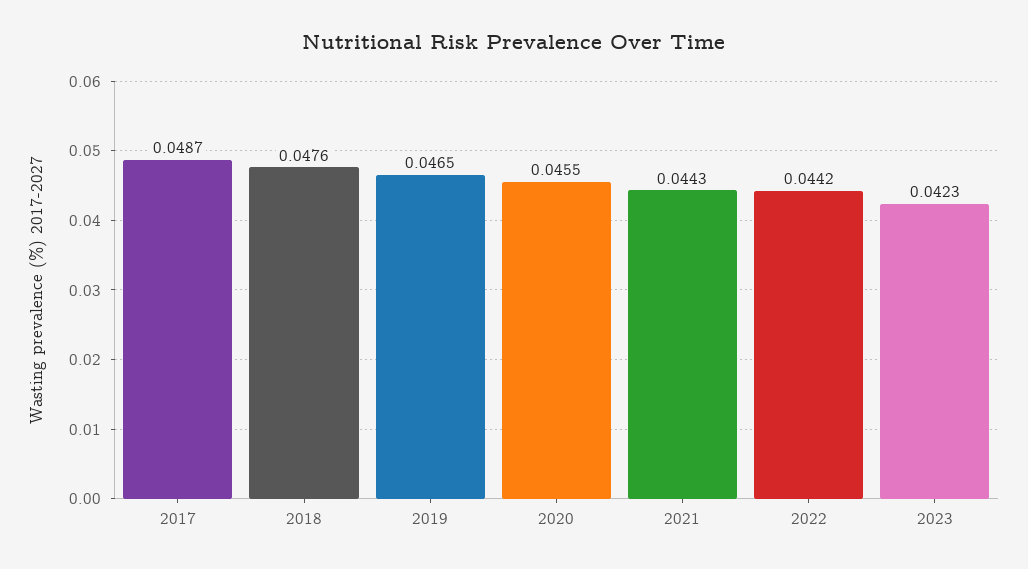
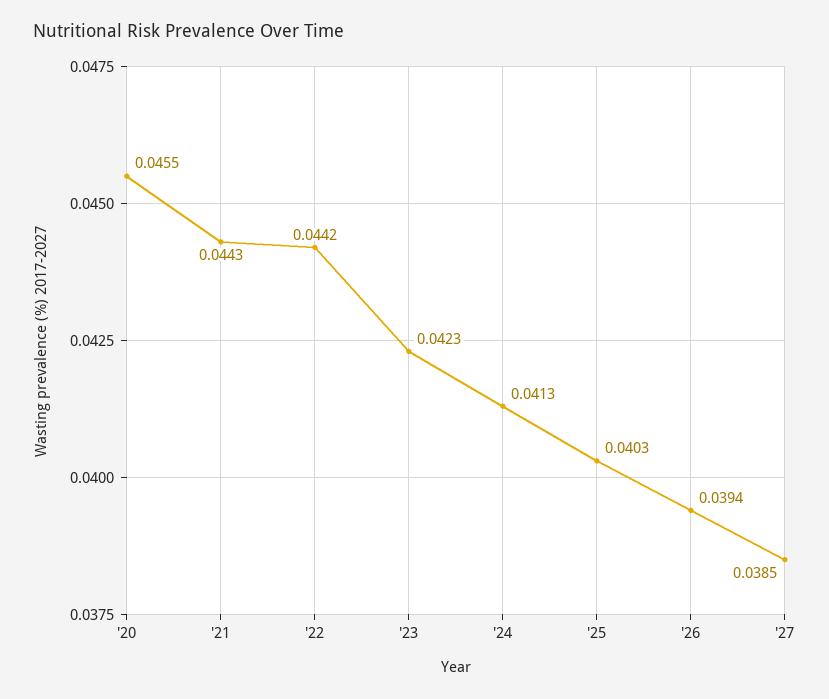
2017: 0.0487 -> none
2018: 0.0476 -> none
2019: 0.0465 -> none
'24: none -> 0.0413
'25: none -> 0.0403
'26: none -> 0.0394
'27: none -> 0.0385

